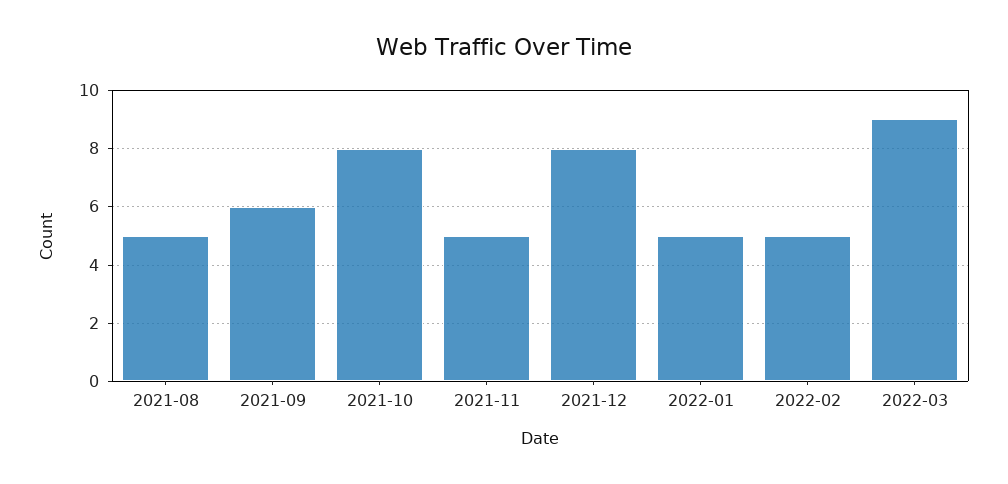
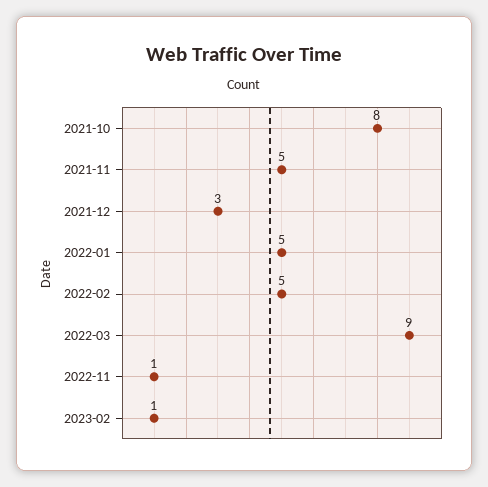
2021-08: 5 -> none
2021-09: 6 -> none
2021-12: 8 -> 3
2022-11: none -> 1
2023-02: none -> 1

